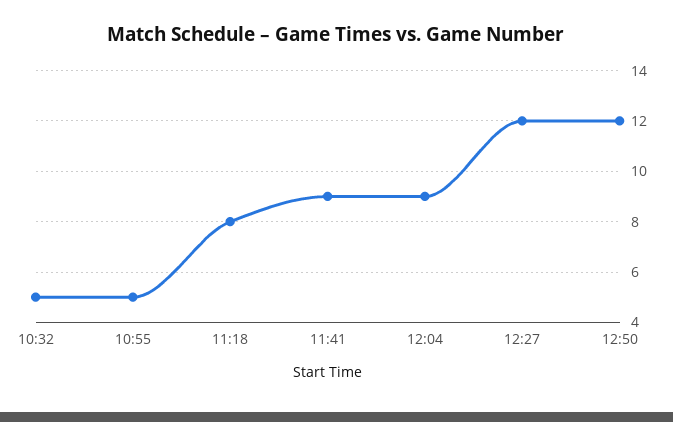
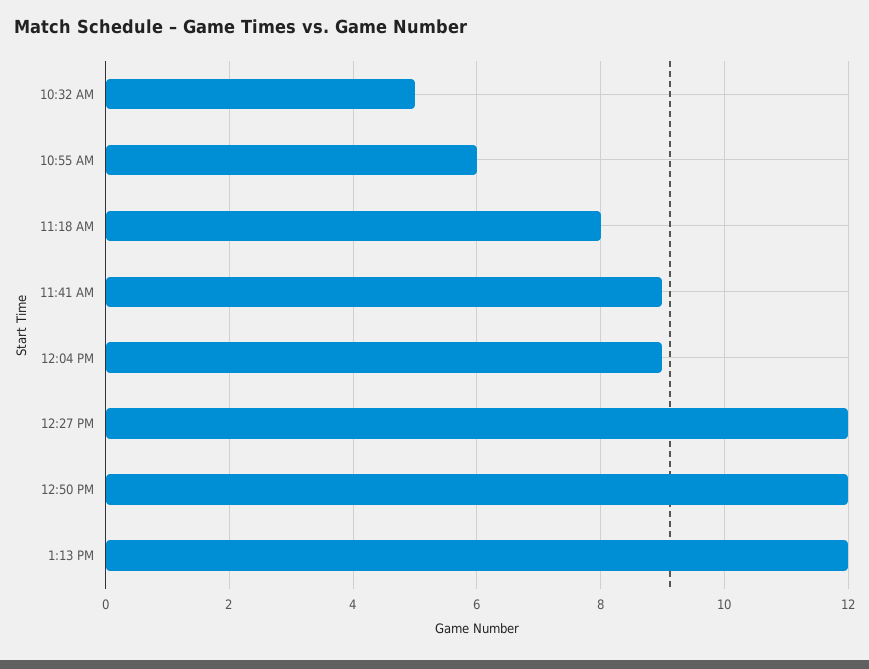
10:55: 5 -> 6
1:13 PM: none -> 12

